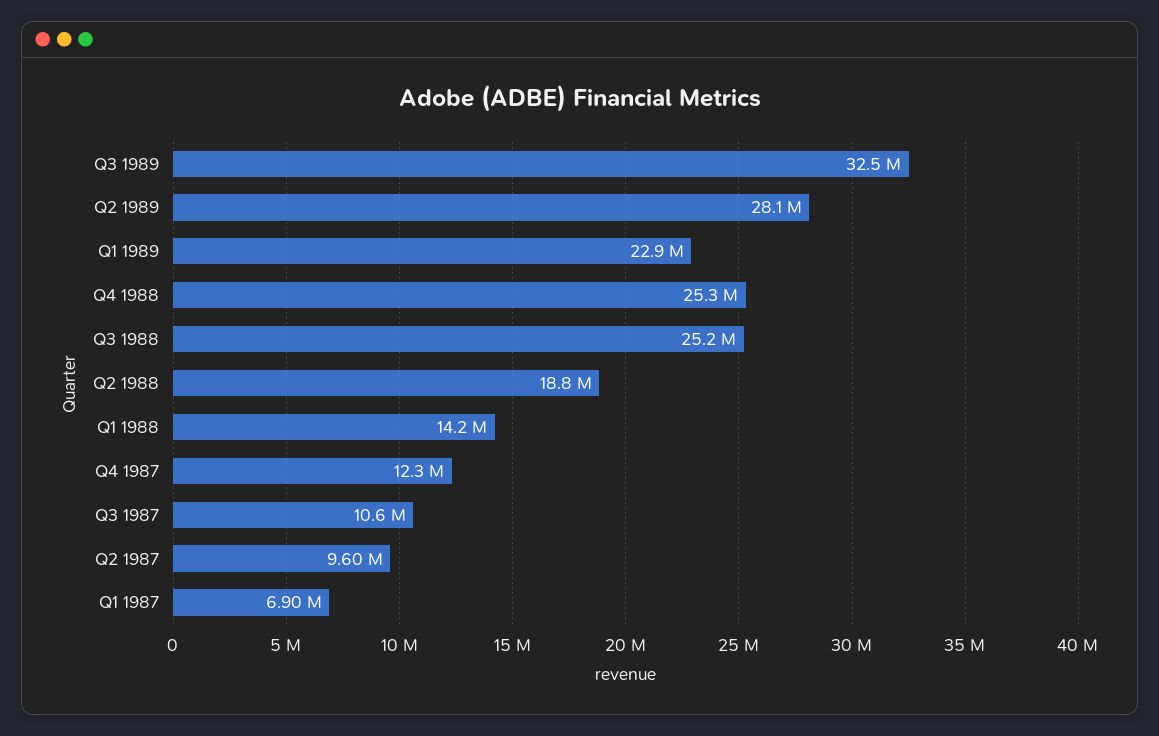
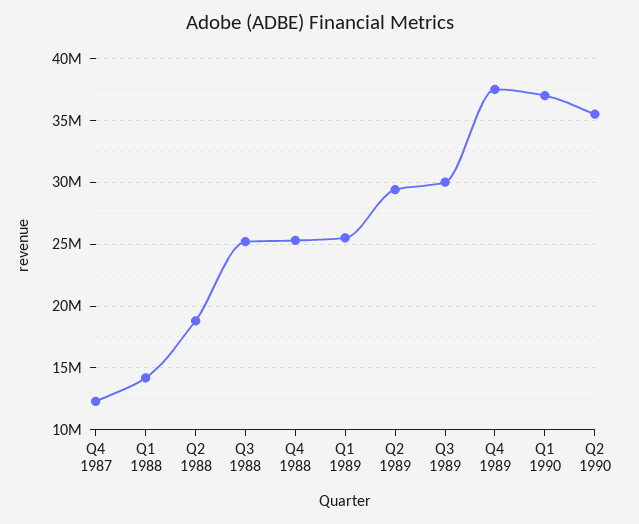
Q3 1989: 32500000 -> 30000000
Q2 1989: 28100000 -> 29500000
Q1 1989: 22900000 -> 25500000
Q3 1987: 10600000 -> none
Q2 1987: 9600000 -> none
Q1 1987: 6900000 -> none
Q4 1989: none -> 37500000
Q1 1990: none -> 37000000
Q2 1990: none -> 35500000

